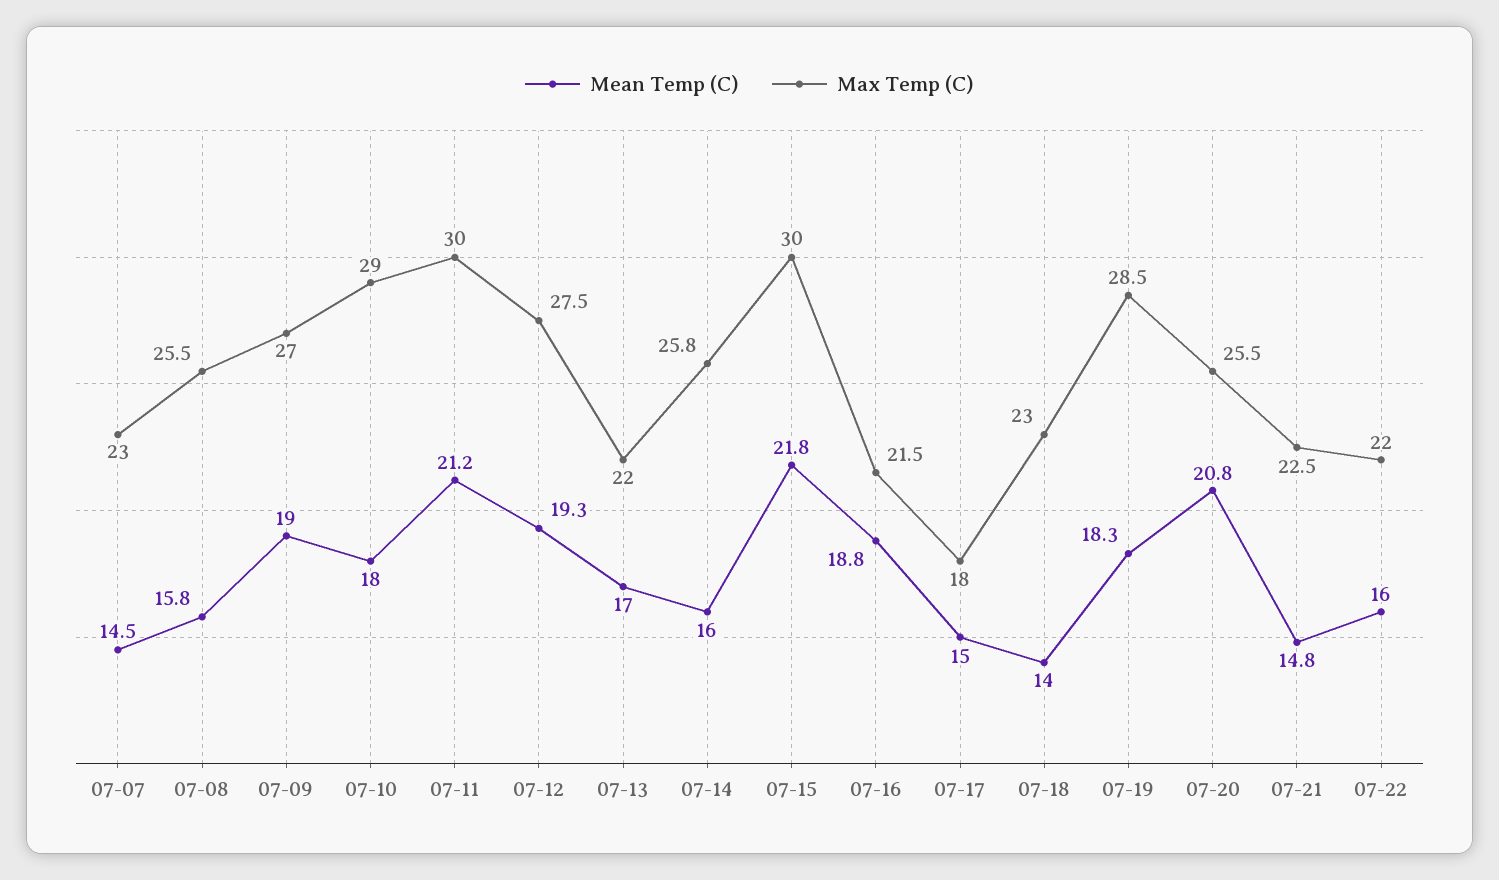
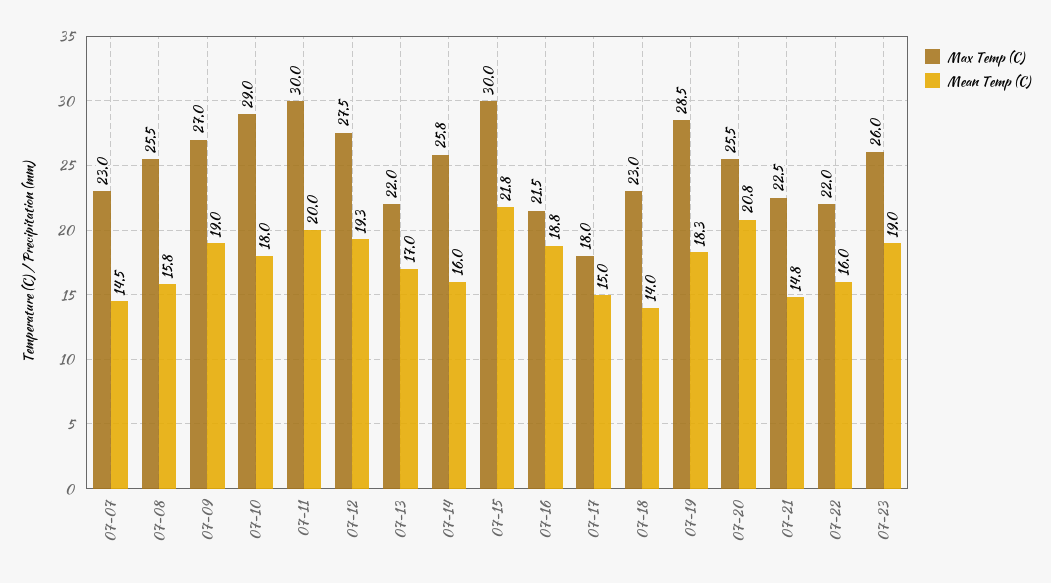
Mean Temp (C), 07-11: 21.2 -> 20
Max Temp (C), 07-23: none -> 26
Mean Temp (C), 07-23: none -> 19

